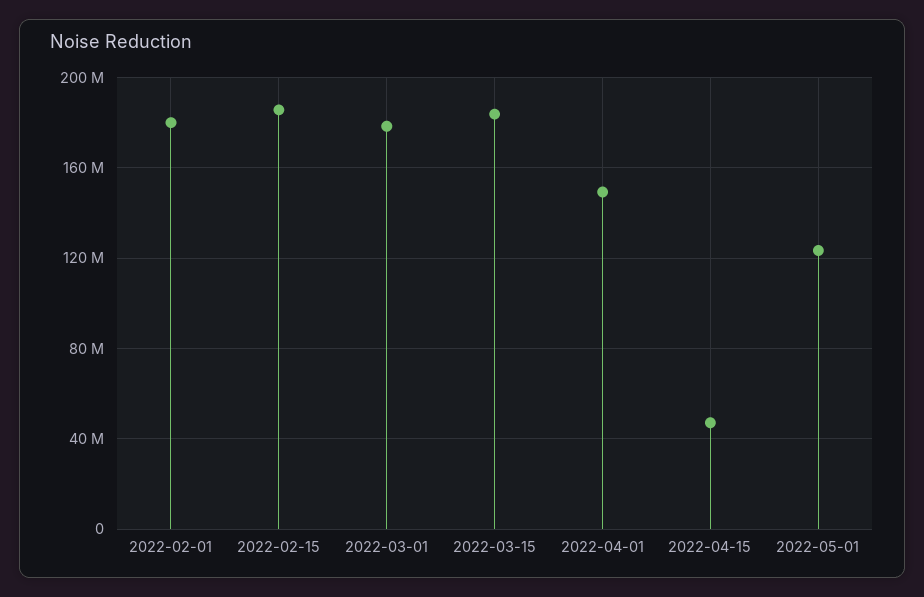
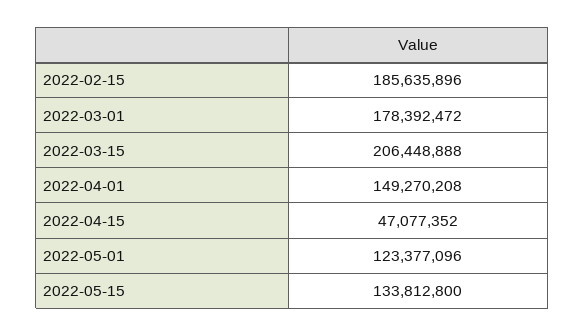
2022-02-01: 180000000 -> none
2022-03-15: 185000000 -> 206448888
2022-05-15: none -> 133812800

